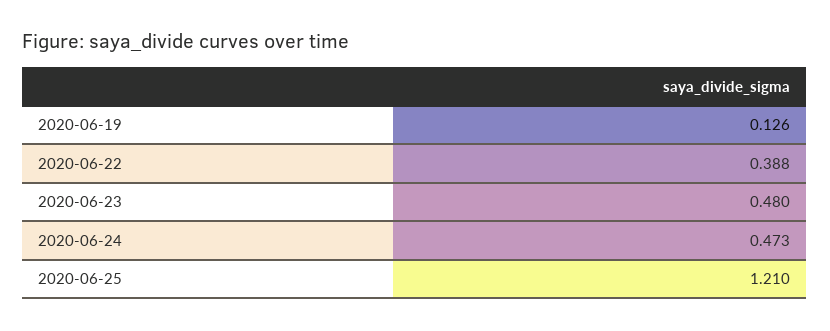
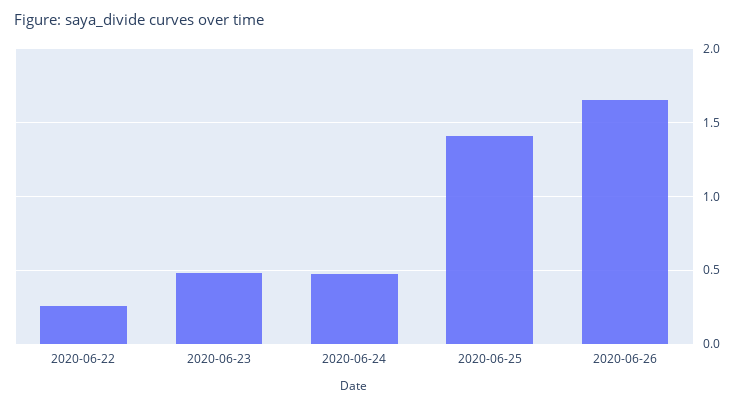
2020-06-19: 0.126 -> none
2020-06-22: 0.388 -> 0.25
2020-06-25: 1.21 -> 1.4
2020-06-26: none -> 1.65

